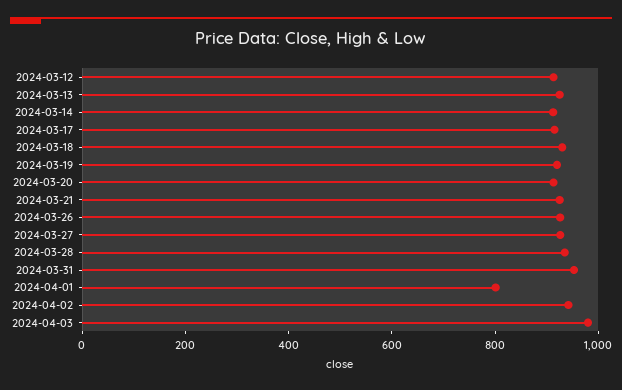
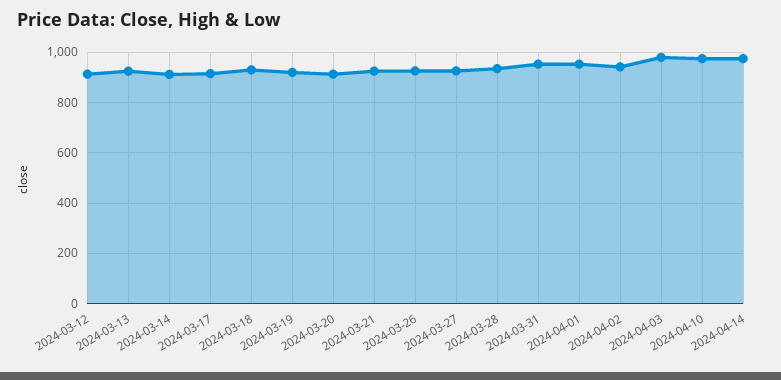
2024-04-01: 800 -> 950
2024-04-10: none -> 975
2024-04-14: none -> 975

